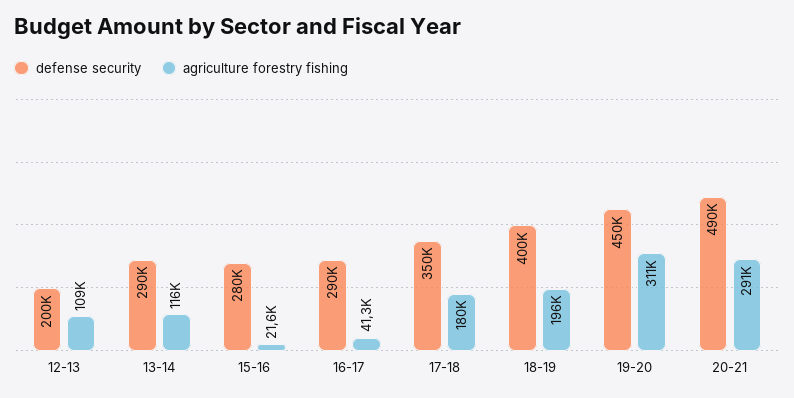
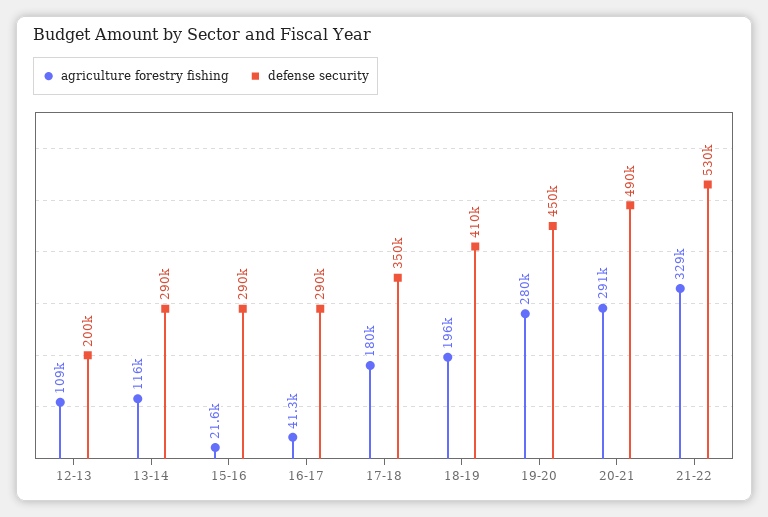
defense security, 15-16: 280000 -> 290000
defense security, 18-19: 400000 -> 410000
agriculture forestry fishing, 19-20: 311000 -> 280000
agriculture forestry fishing, 21-22: none -> 329000
defense security, 21-22: none -> 530000

